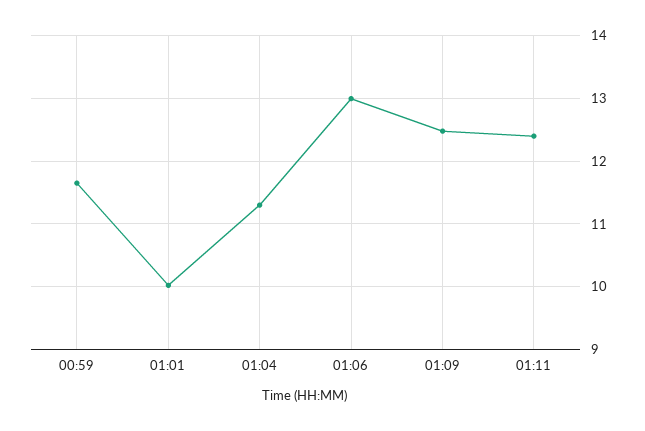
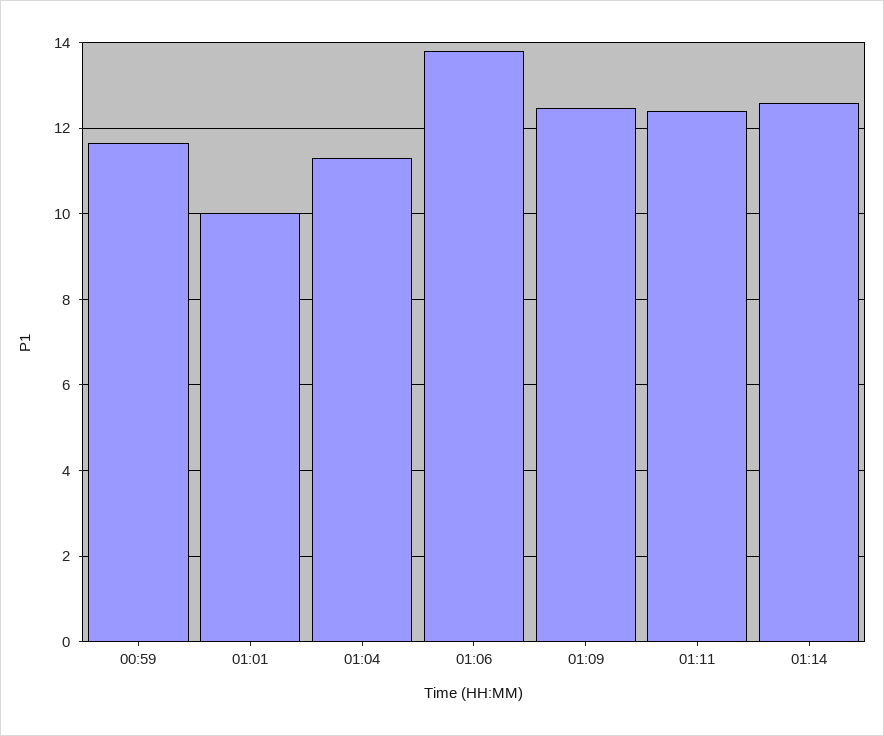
01:06: 13 -> 13.8
01:14: none -> 12.6

